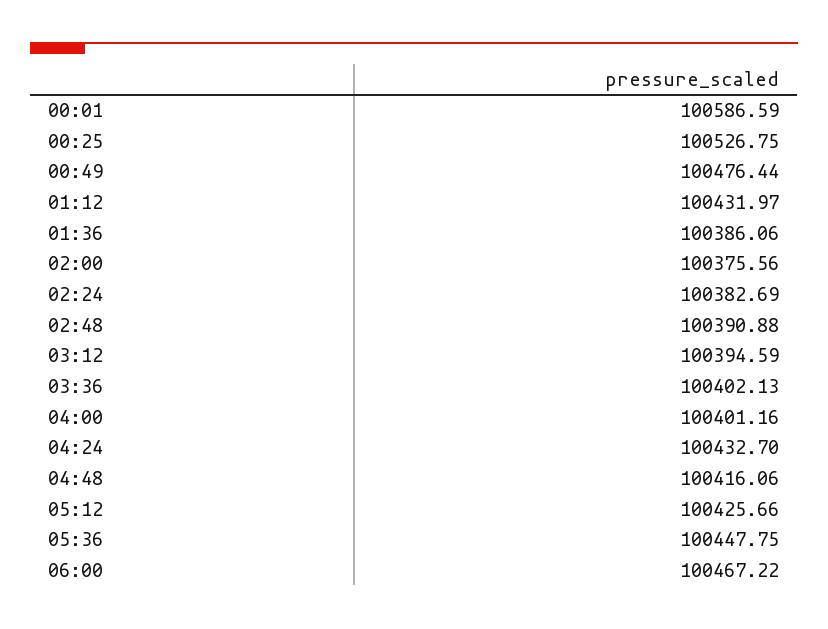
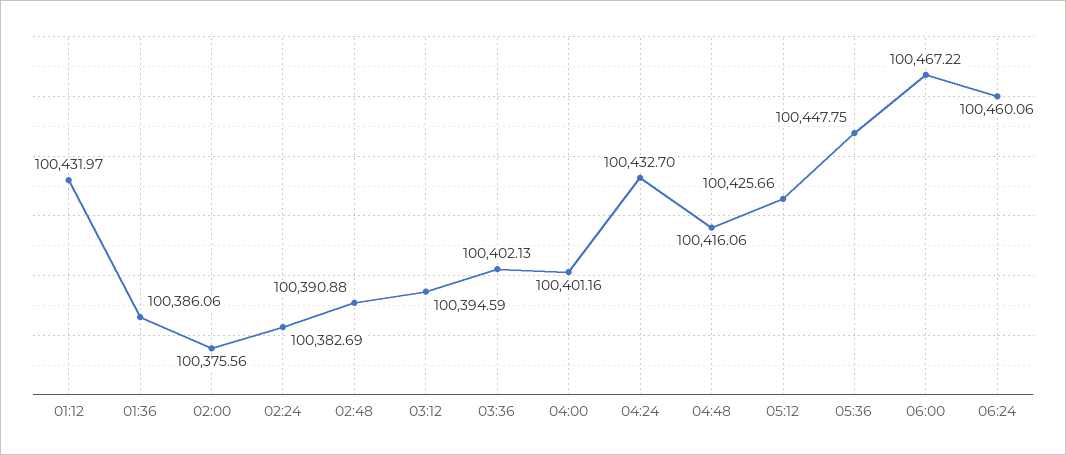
00:01: 100586.59 -> none
00:25: 100526.75 -> none
00:49: 100476.44 -> none
06:24: none -> 100460.06

